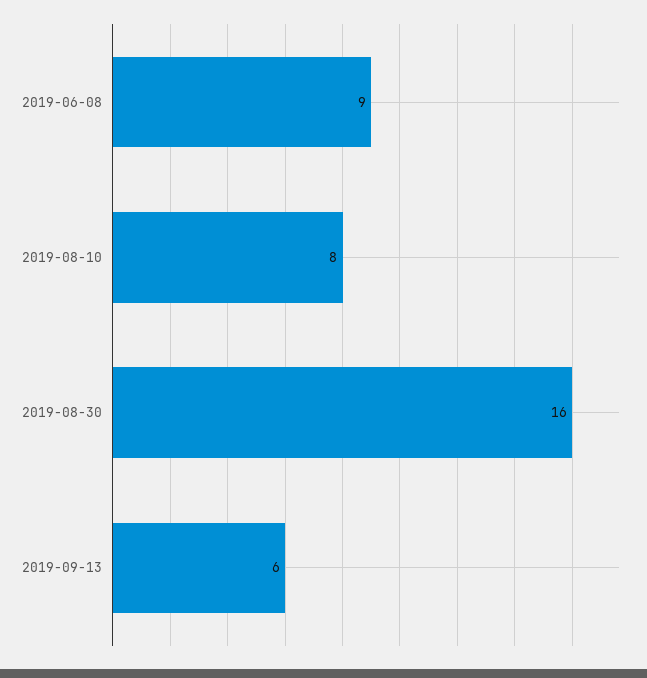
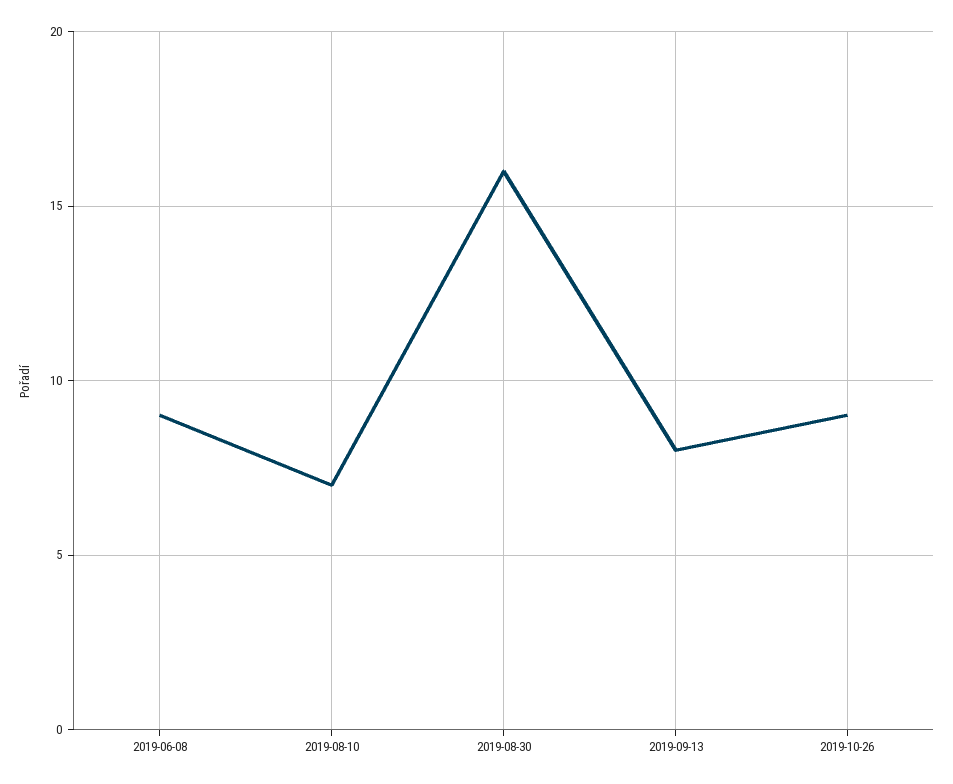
2019-08-10: 8 -> 7
2019-09-13: 6 -> 8
2019-10-26: none -> 9

